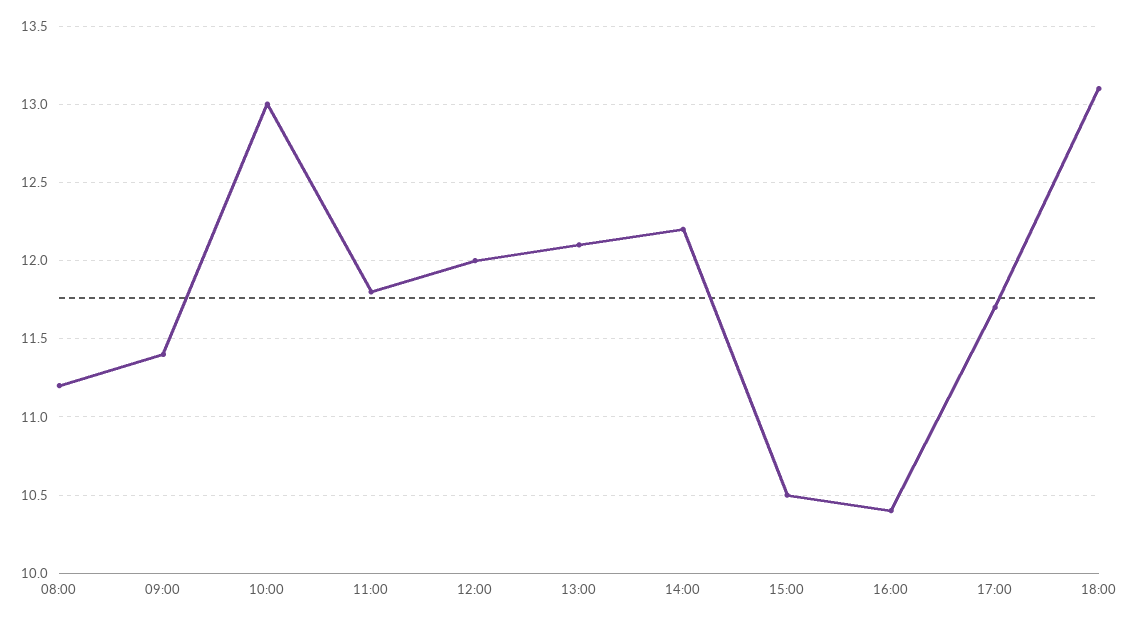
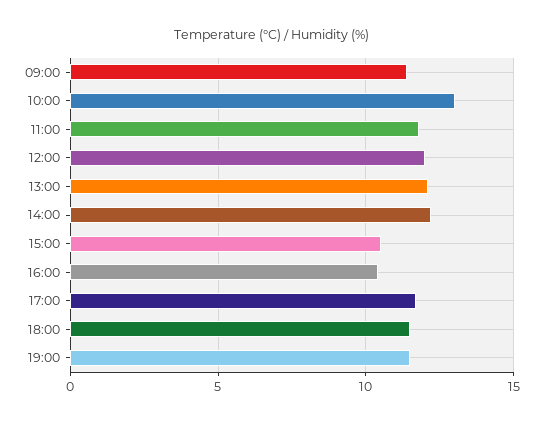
08:00: 11.2 -> none
18:00: 13.1 -> 11.5
19:00: none -> 11.5

